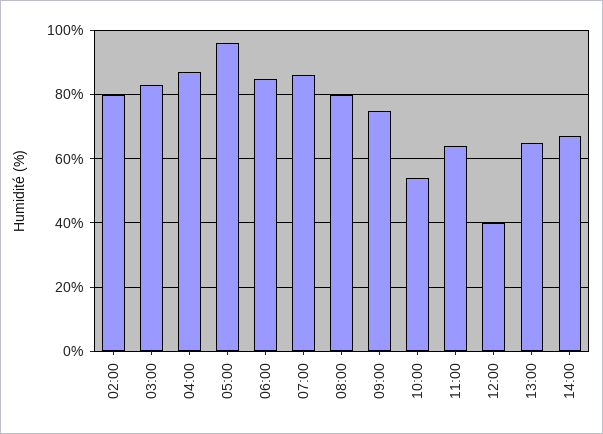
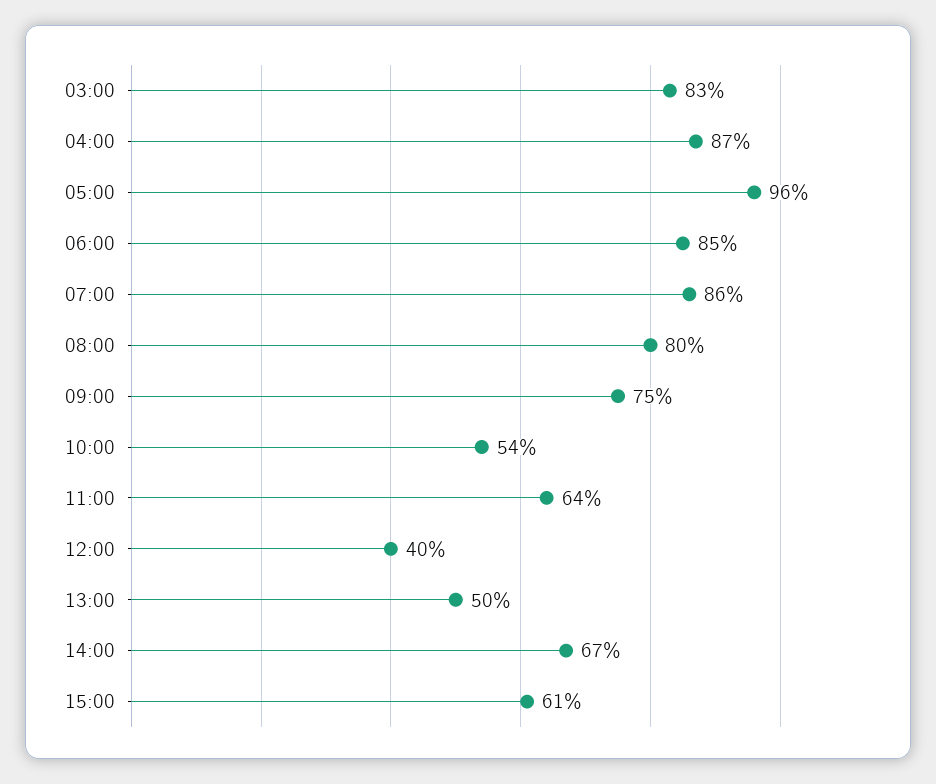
02:00: 80 -> none
13:00: 65 -> 50
15:00: none -> 61

